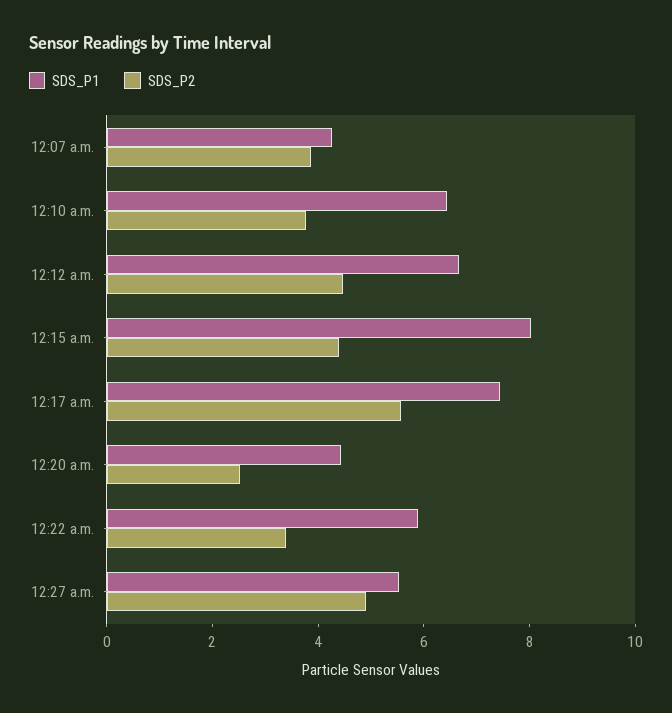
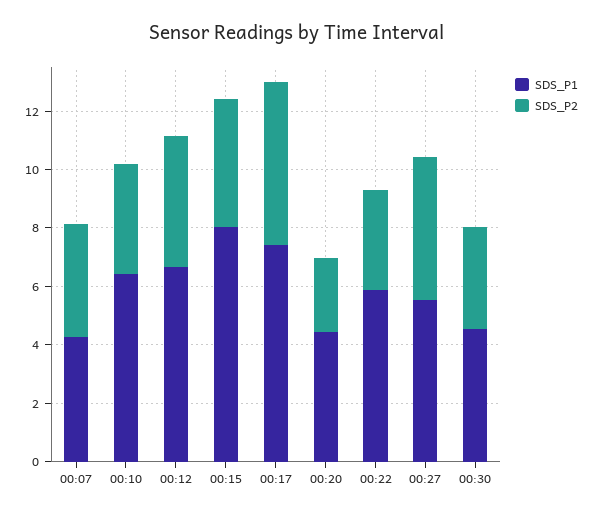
SDS_P1, 00:30: none -> 4.5
SDS_P2, 00:30: none -> 3.5

